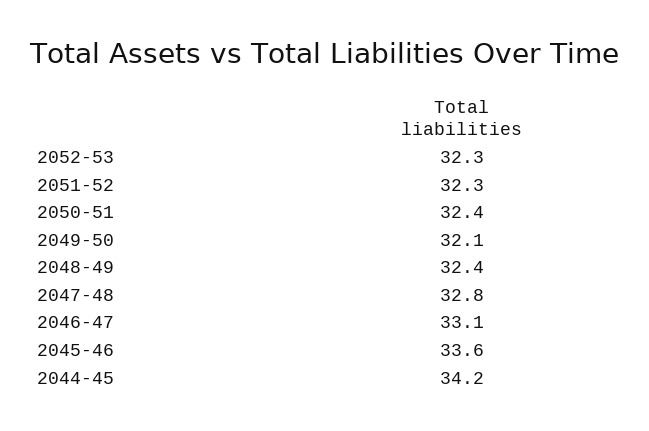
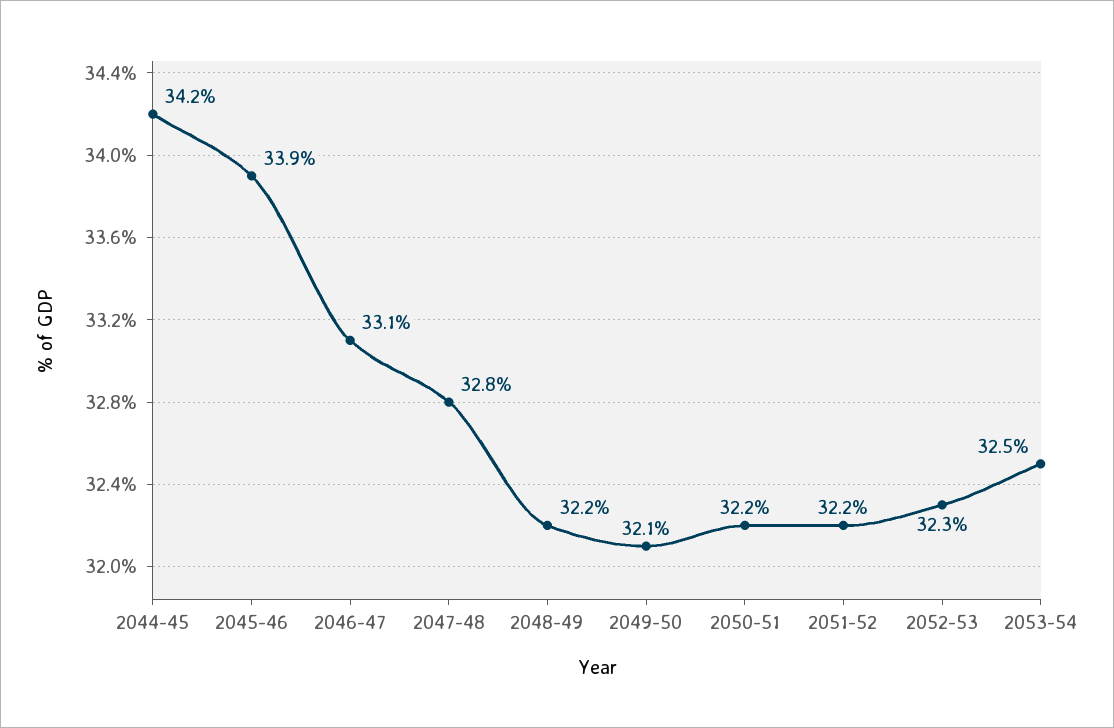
2051-52: 32.3 -> 32.2
2050-51: 32.4 -> 32.2
2048-49: 32.4 -> 32.2
2045-46: 33.6 -> 33.9
2053-54: none -> 32.5

